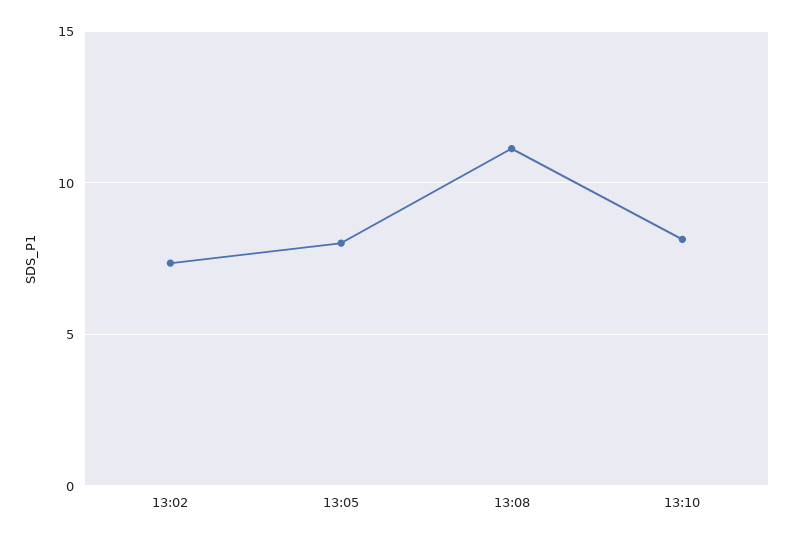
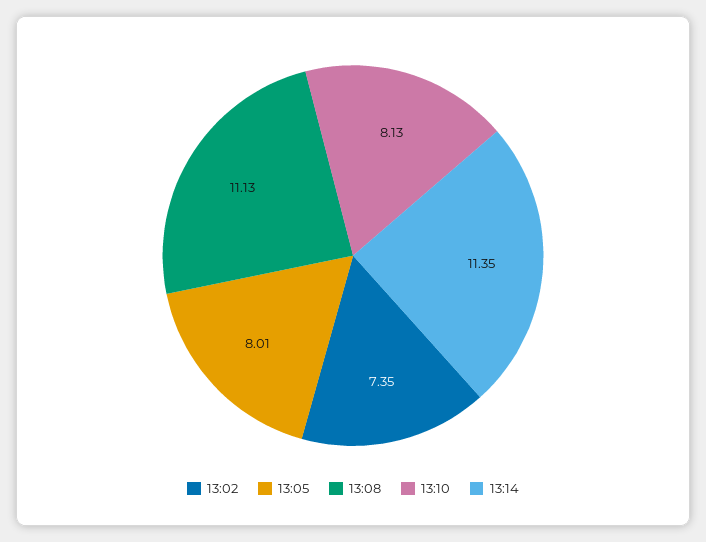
13:14: none -> 11.35

